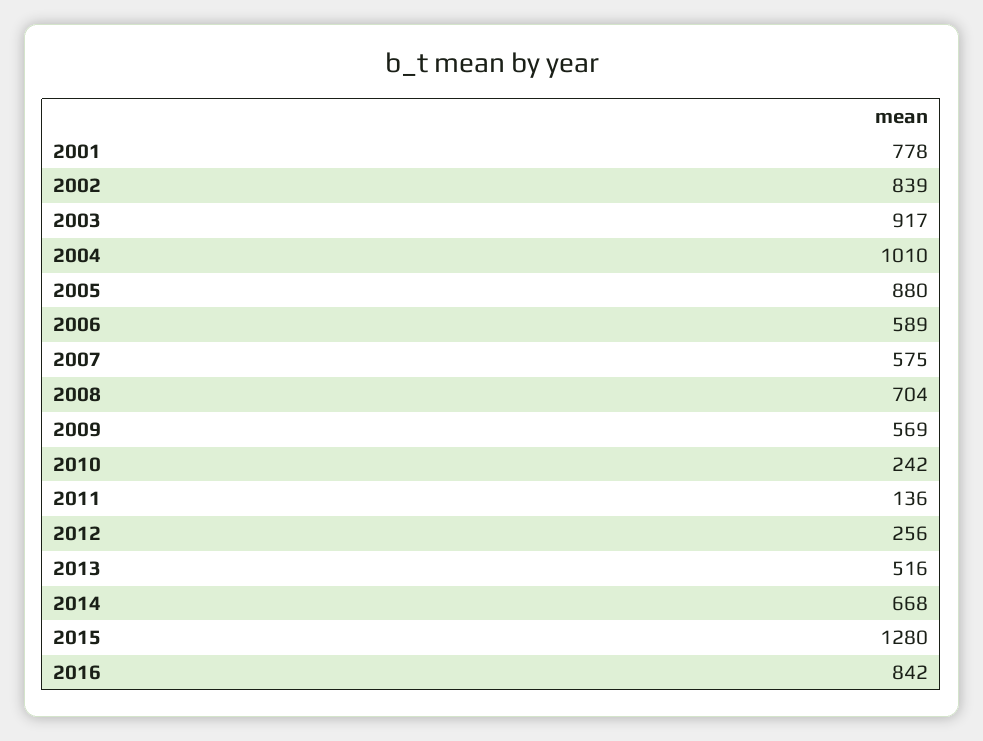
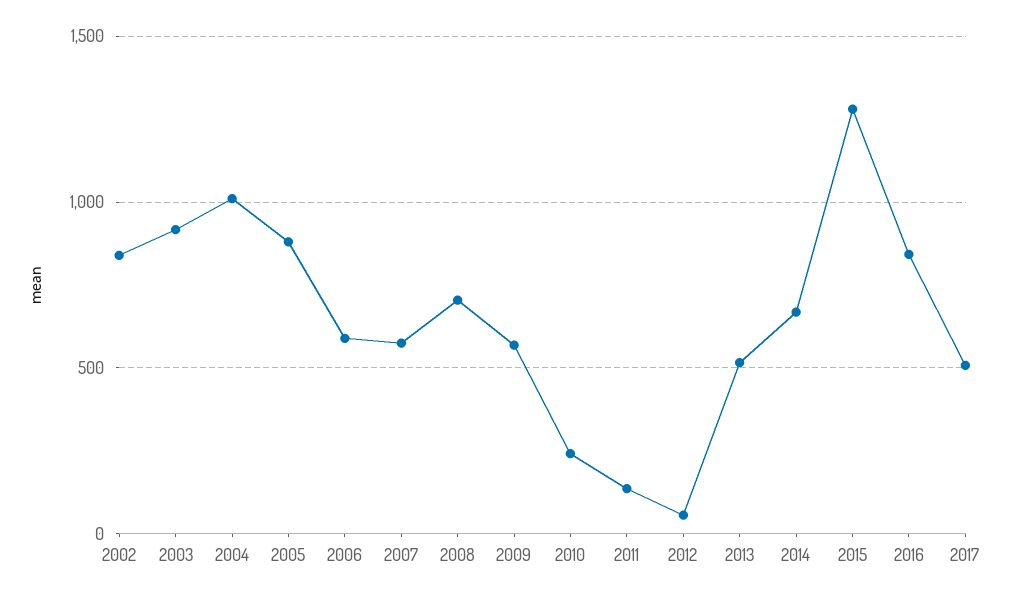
2001: 778 -> none
2012: 256 -> 50
2017: none -> 500

